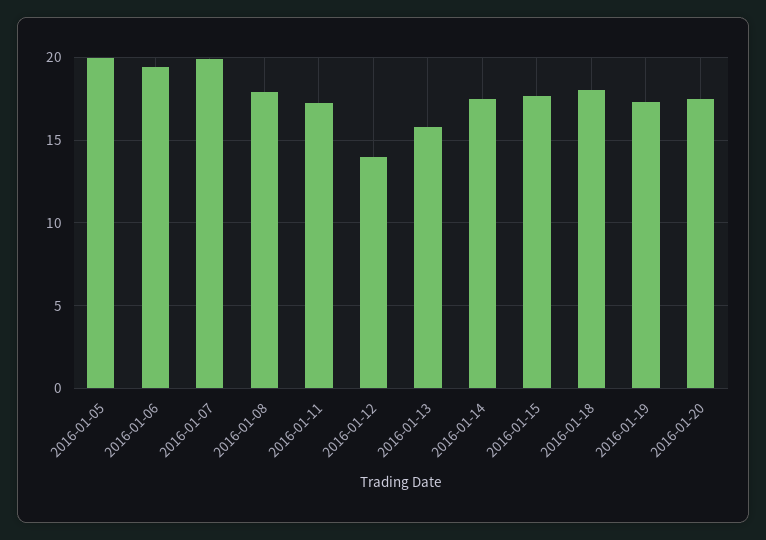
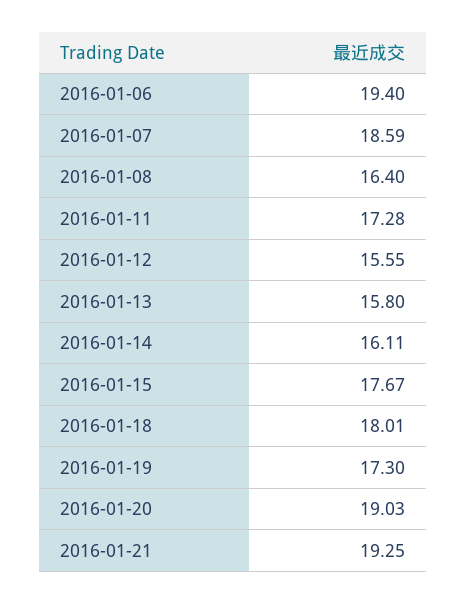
2016-01-05: 20 -> none
2016-01-07: 20 -> 18.59
2016-01-08: 18 -> 16.4
2016-01-12: 14 -> 15.55
2016-01-14: 17.5 -> 16.11
2016-01-20: 17.5 -> 19.03
2016-01-21: none -> 19.25

